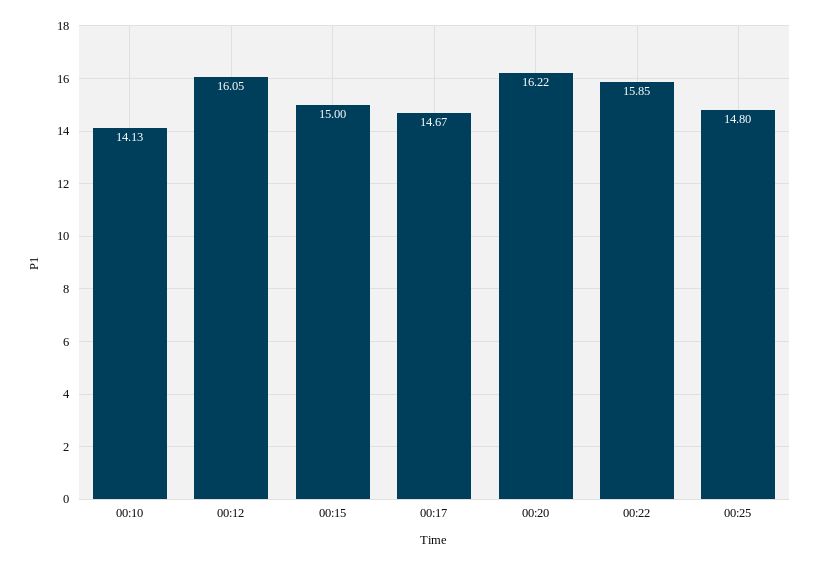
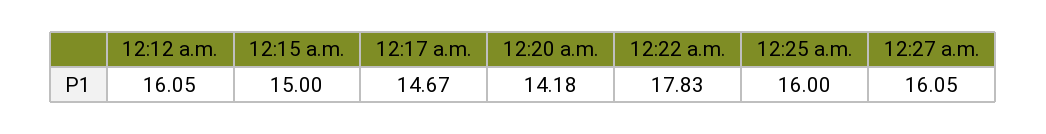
00:10: 14.13 -> none
00:20: 16.22 -> 14.18
00:22: 15.85 -> 17.83
00:25: 14.8 -> 16
12:27 a.m.: none -> 16.05

